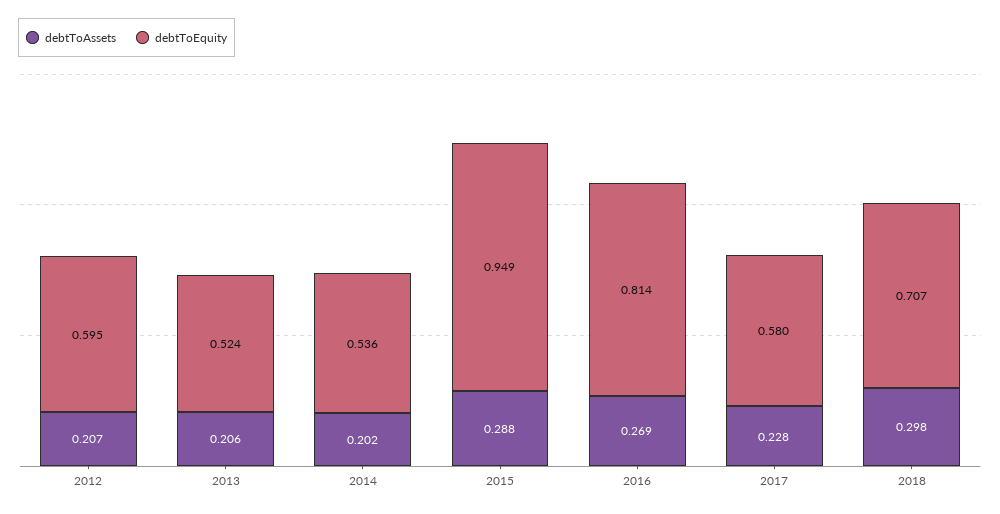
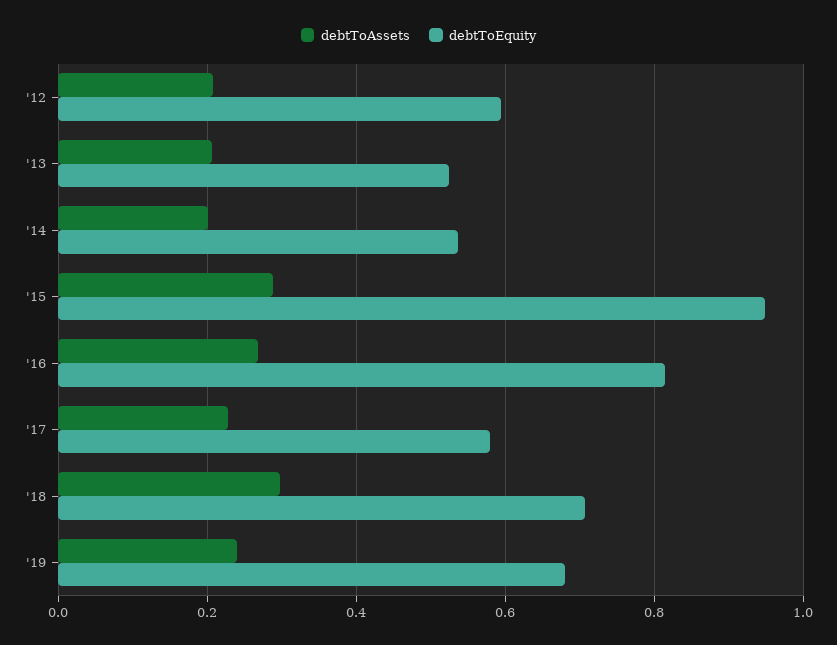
debtToAssets, '19: none -> 0.24
debtToEquity, '19: none -> 0.68

